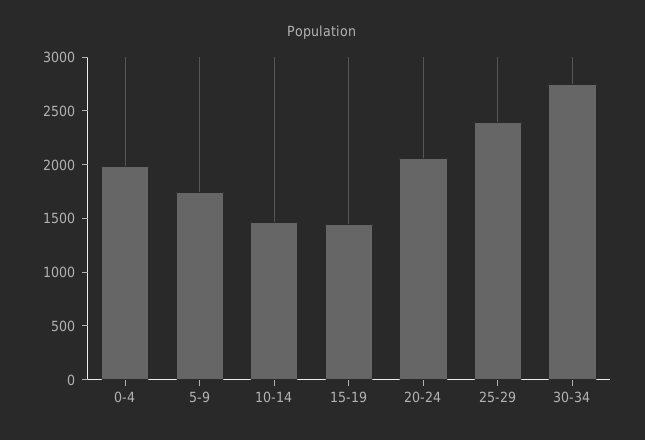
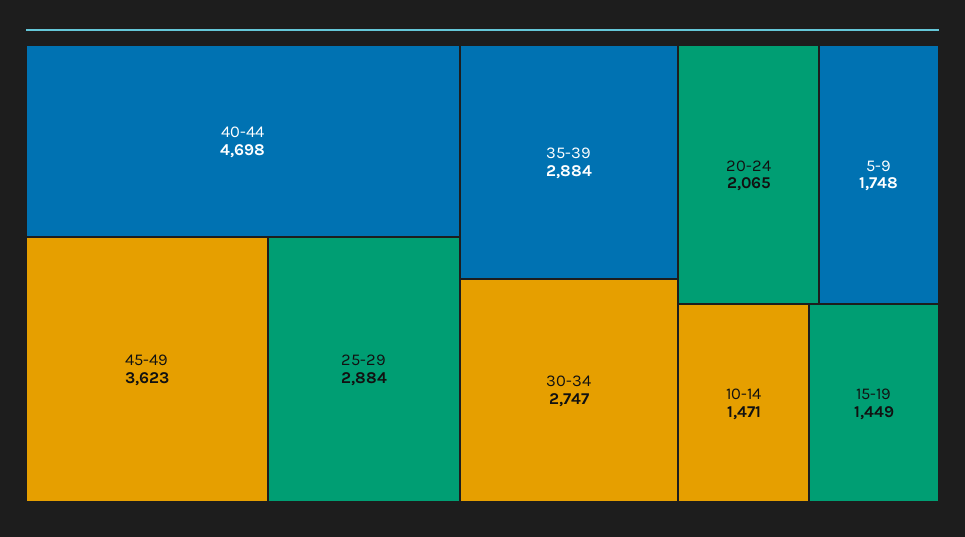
0-4: 2000 -> none
25-29: 2400 -> 2884
40-44: none -> 4698
45-49: none -> 3623
35-39: none -> 2884

